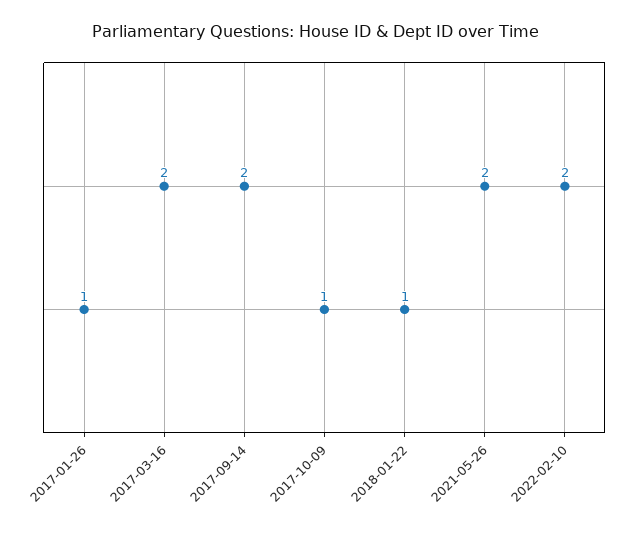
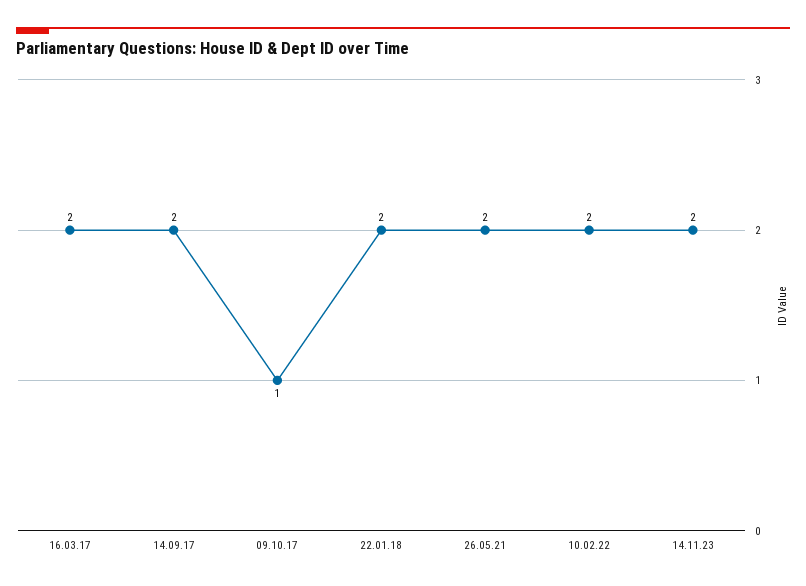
2017-01-26: 1 -> none
2018-01-22: 1 -> 2
14.11.23: none -> 2

